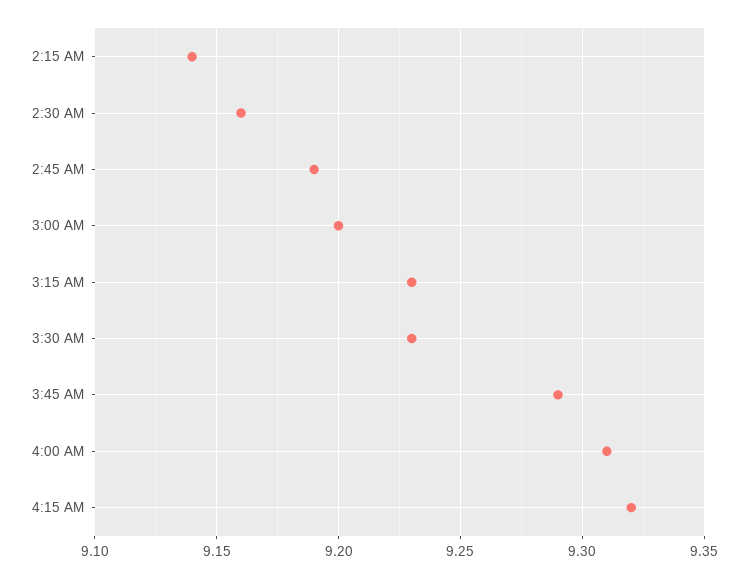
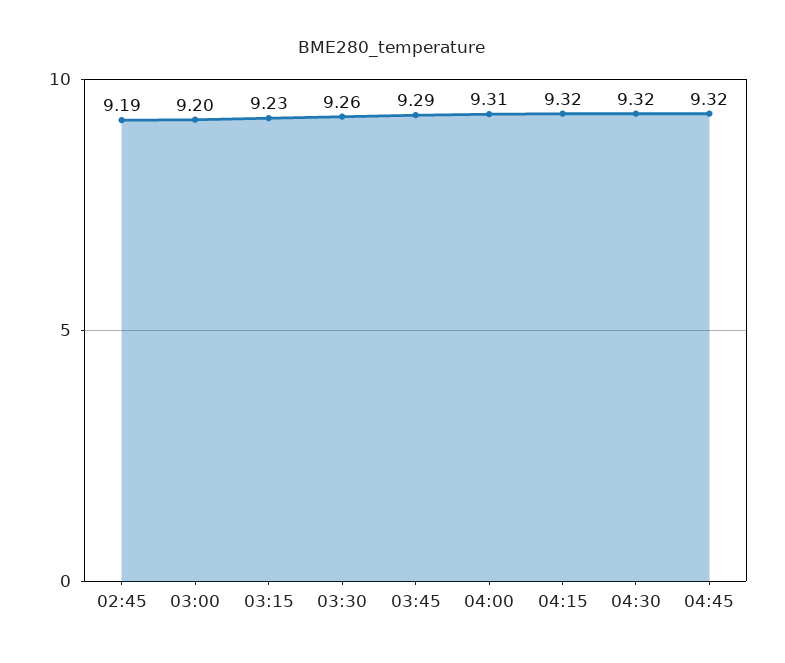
2:15 AM: 9.14 -> none
2:30 AM: 9.16 -> none
3:30 AM: 9.23 -> 9.26
04:30: none -> 9.32
04:45: none -> 9.32

